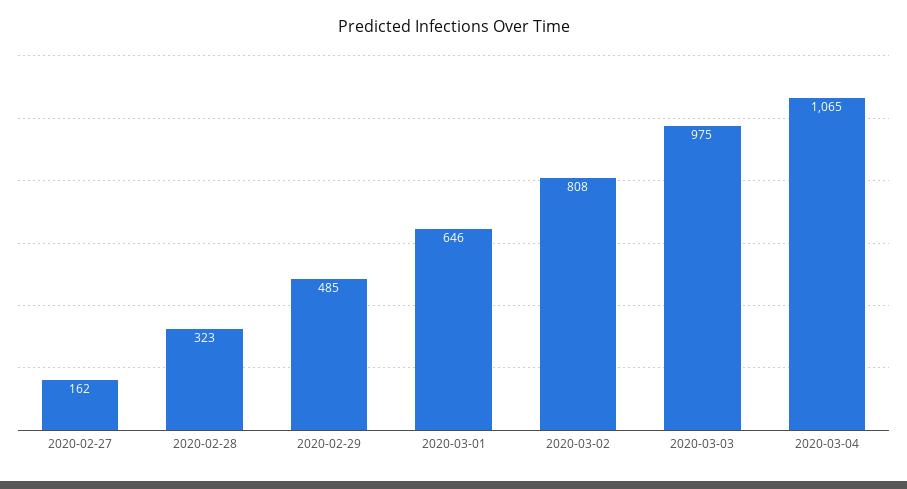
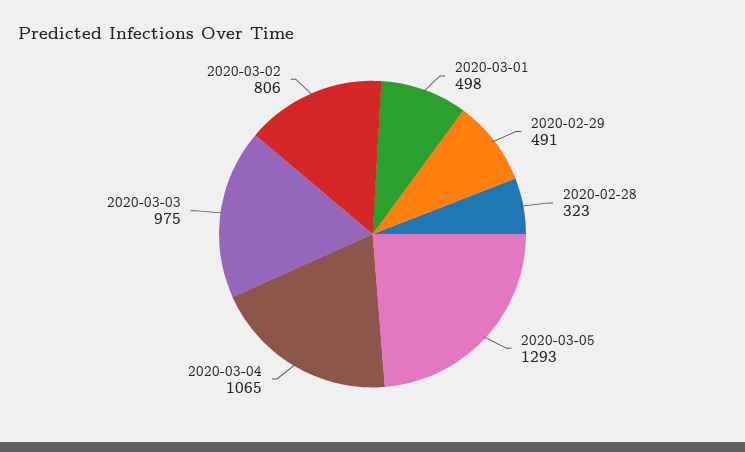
2020-02-27: 162 -> none
2020-02-29: 485 -> 491
2020-03-01: 646 -> 498
2020-03-02: 808 -> 806
2020-03-05: none -> 1293

